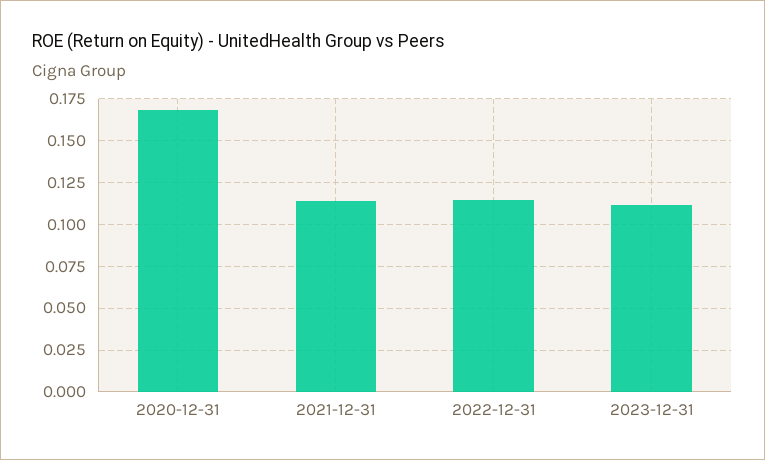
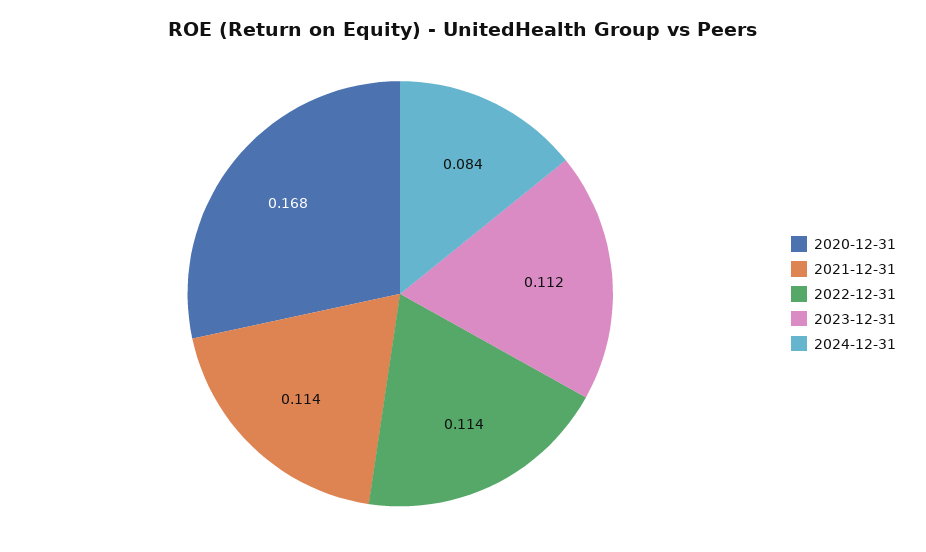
2024-12-31: none -> 0.084

